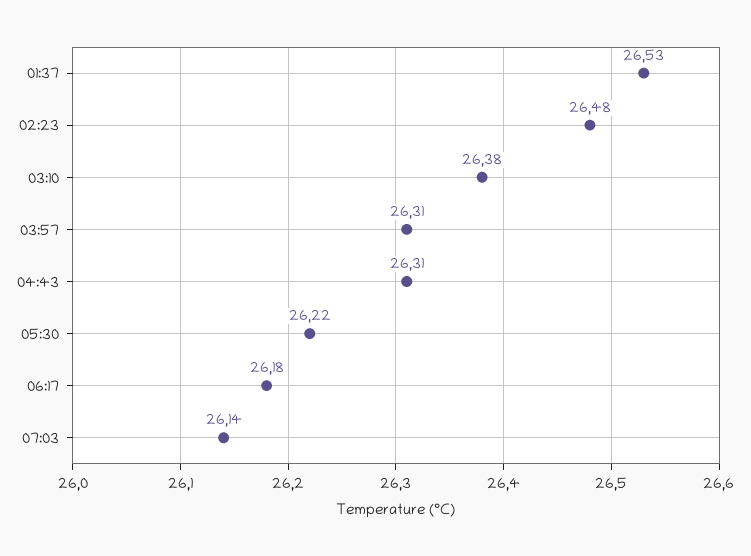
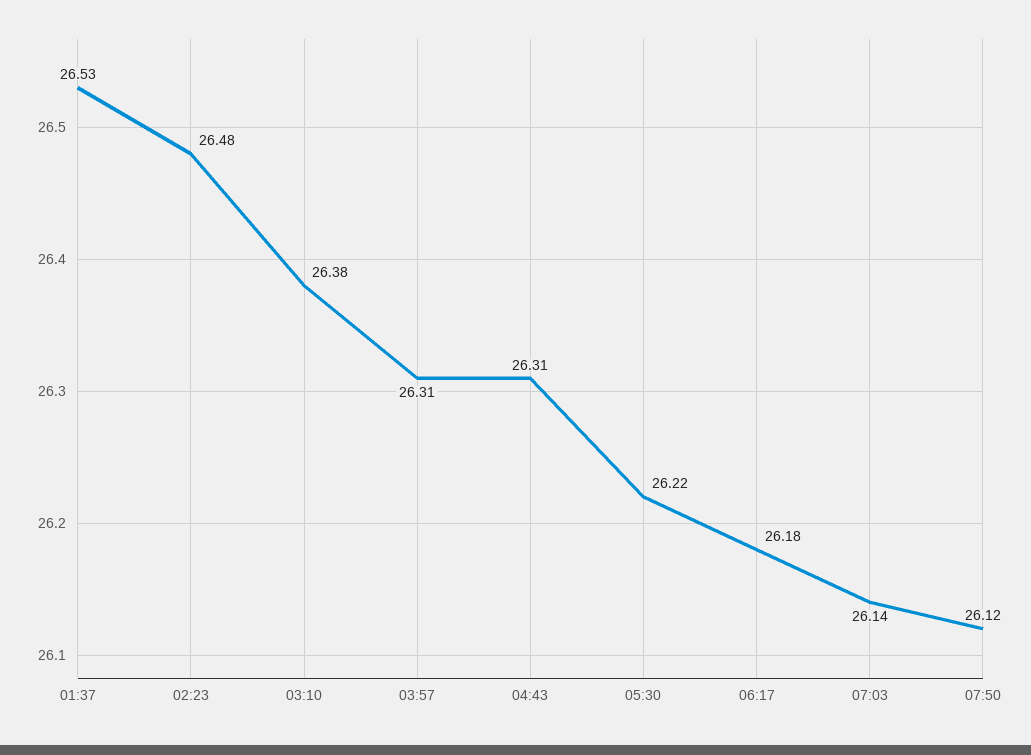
07:50: none -> 26.12

